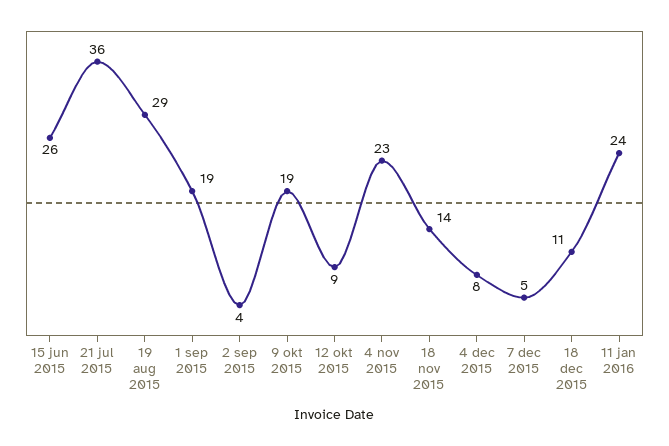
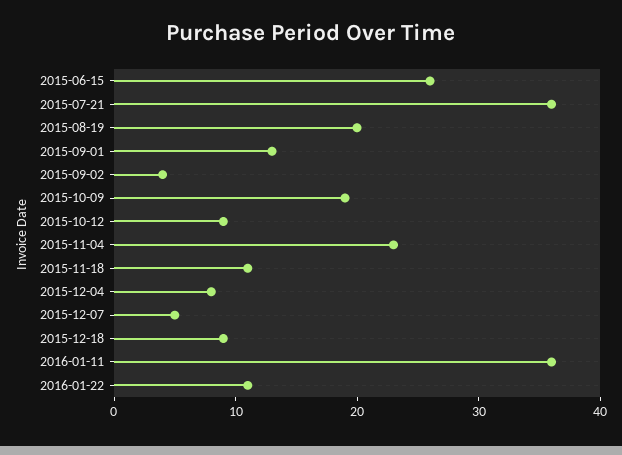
19 aug 2015: 29 -> 20
1 sep 2015: 19 -> 13
18 nov 2015: 14 -> 11
18 dec 2015: 11 -> 9
11 jan 2016: 24 -> 36
2016-01-22: none -> 11

